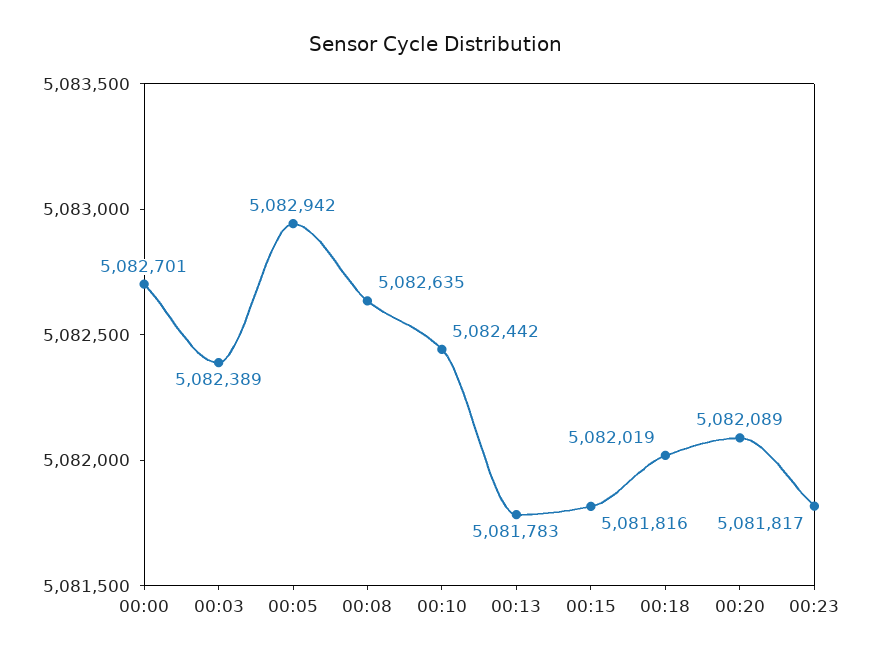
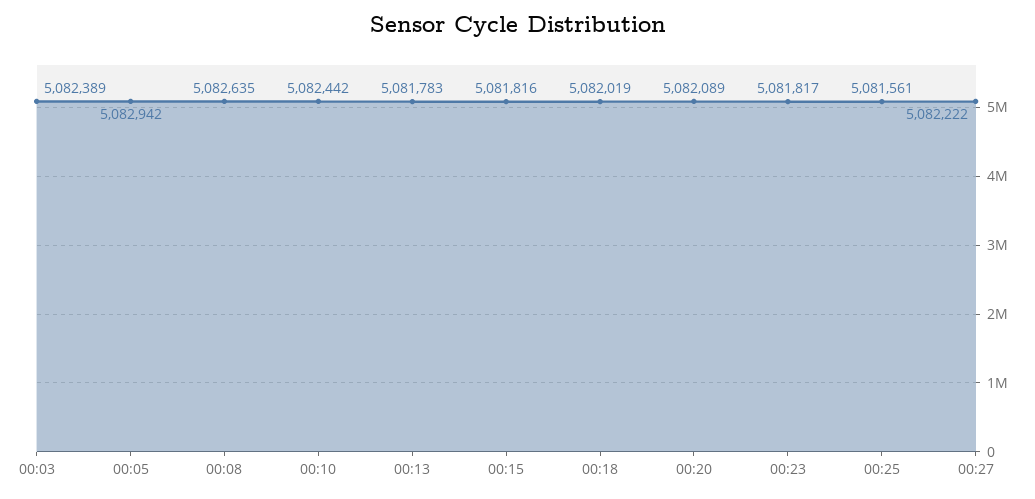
00:00: 5082701 -> none
00:25: none -> 5081561
00:27: none -> 5082222

